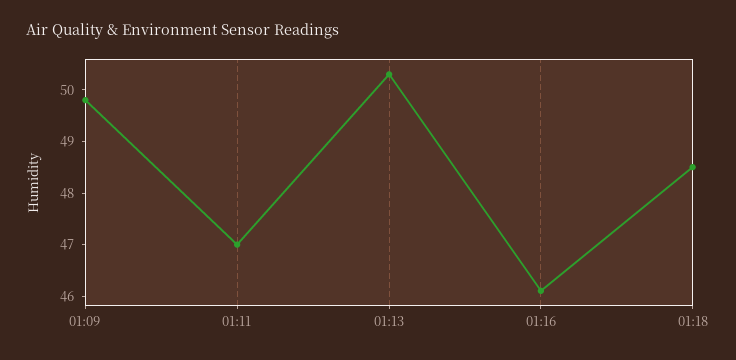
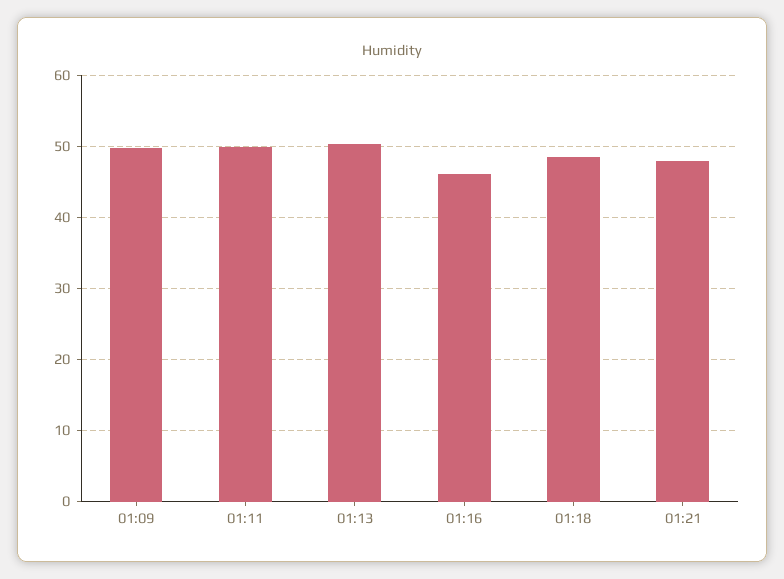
01:11: 47 -> 50
01:21: none -> 48

